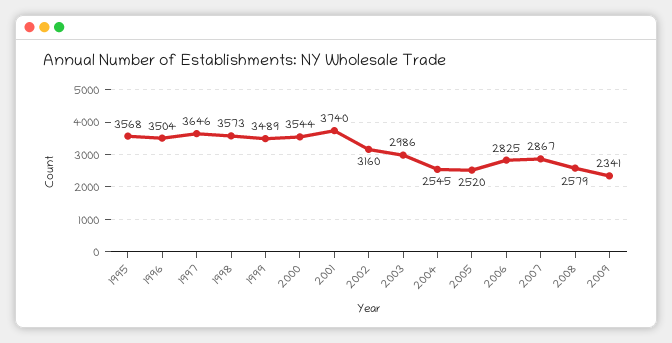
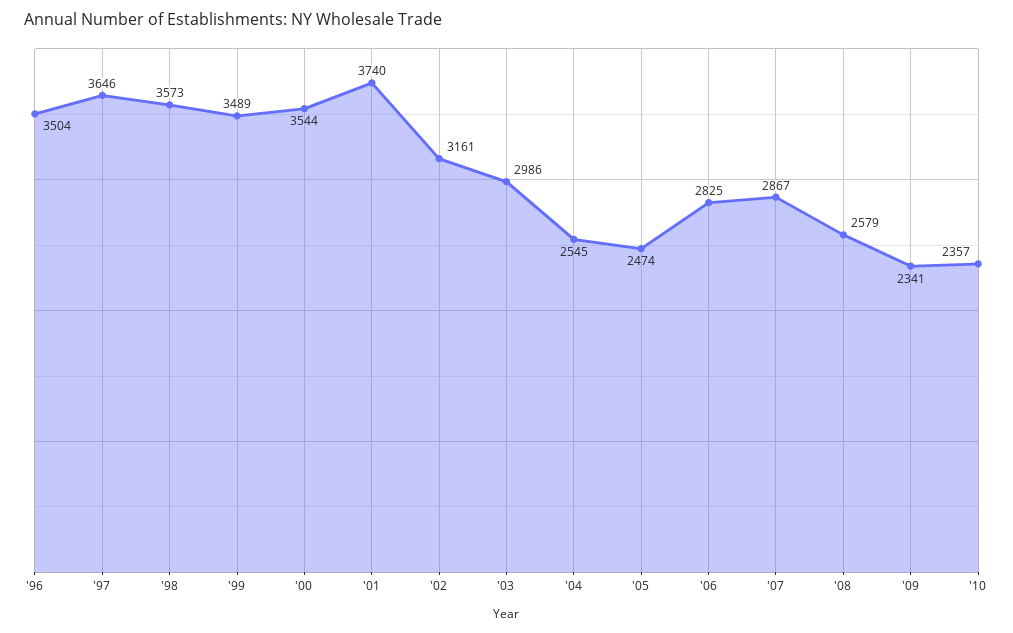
1995: 3568 -> none
2002: 3160 -> 3161
2005: 2520 -> 2474
'10: none -> 2357

